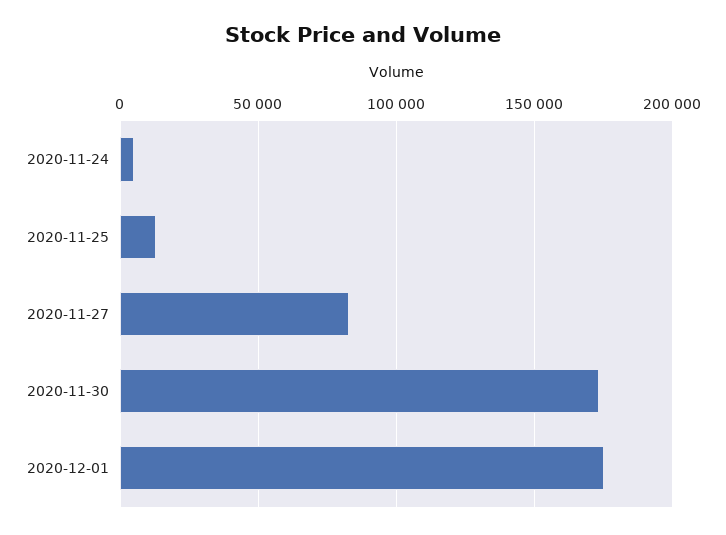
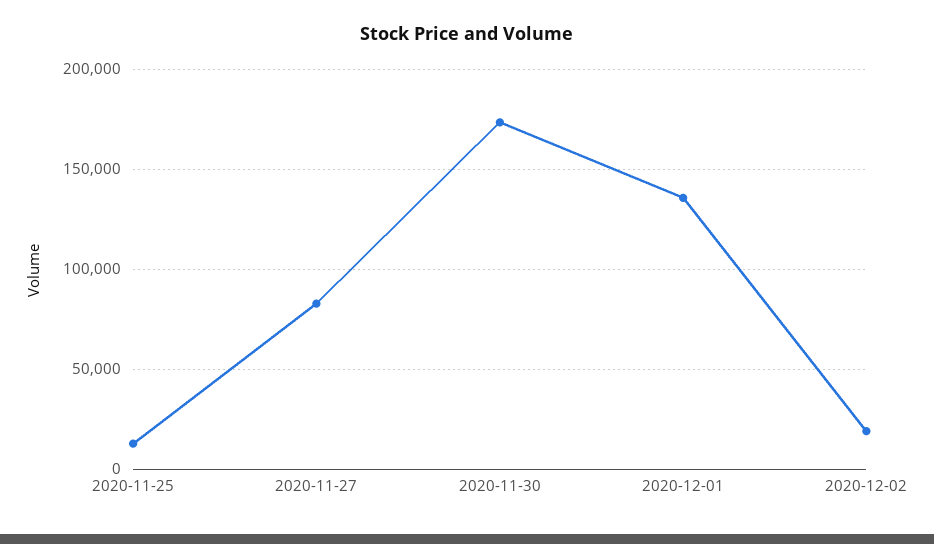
2020-11-24: 5000 -> none
2020-12-01: 175000 -> 135000
2020-12-02: none -> 20000

